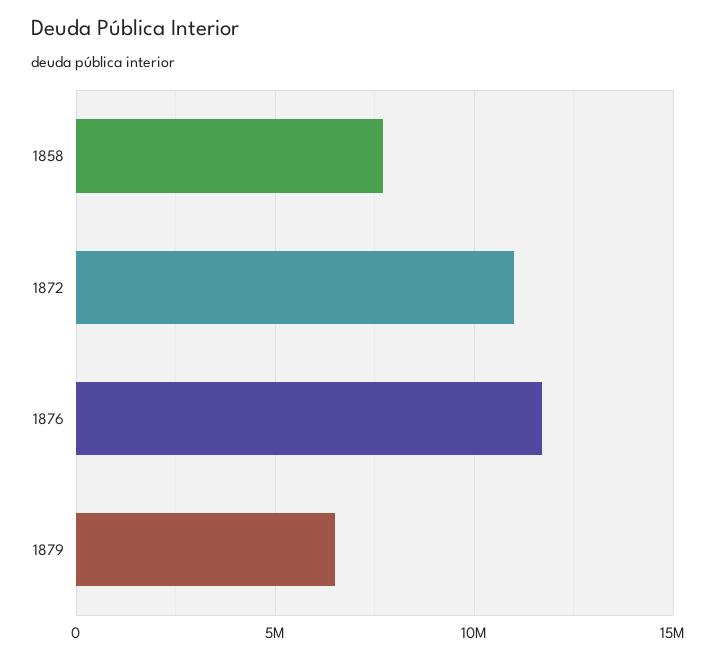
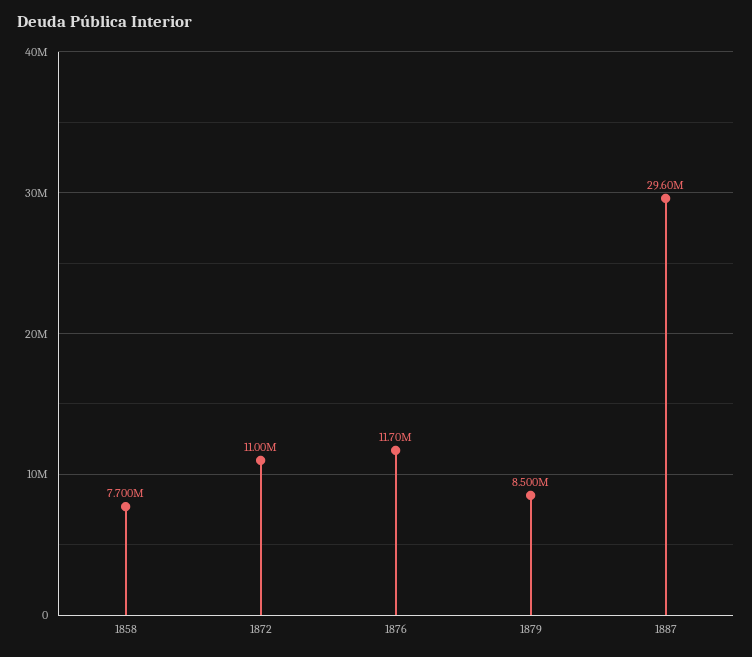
1879: 6500000 -> 8500000
1887: none -> 29600000

